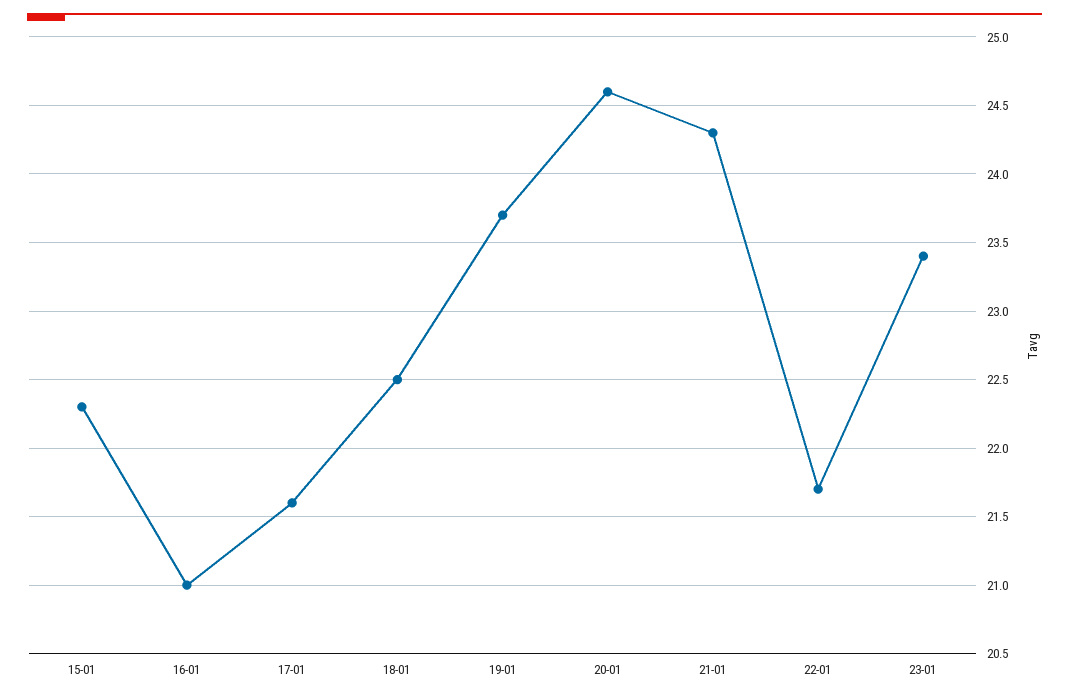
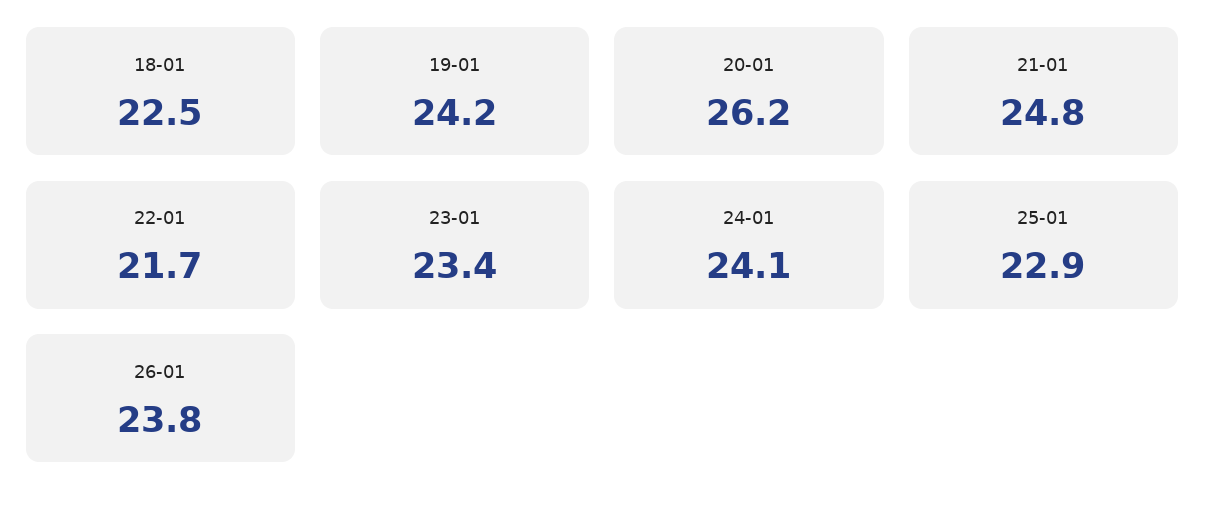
15-01: 22.3 -> none
16-01: 21 -> none
17-01: 21.6 -> none
19-01: 23.7 -> 24.2
20-01: 24.6 -> 26.2
21-01: 24.3 -> 24.8
24-01: none -> 24.1
25-01: none -> 22.9
26-01: none -> 23.8

